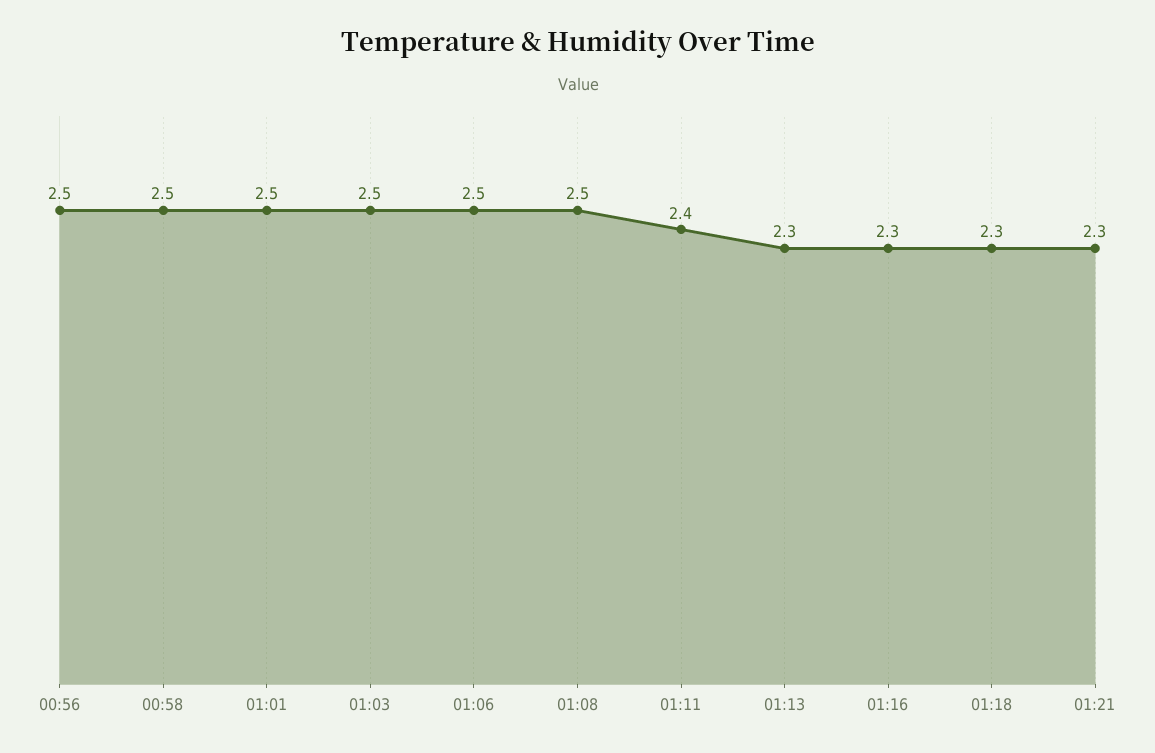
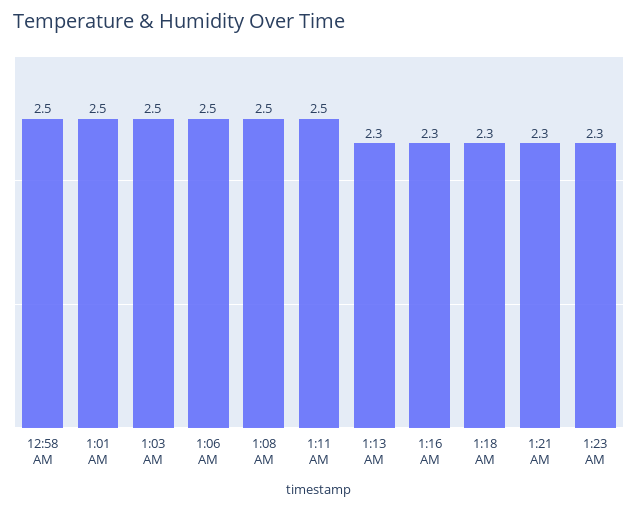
00:56: 2.5 -> none
01:11: 2.4 -> 2.5
1:23 AM: none -> 2.3

